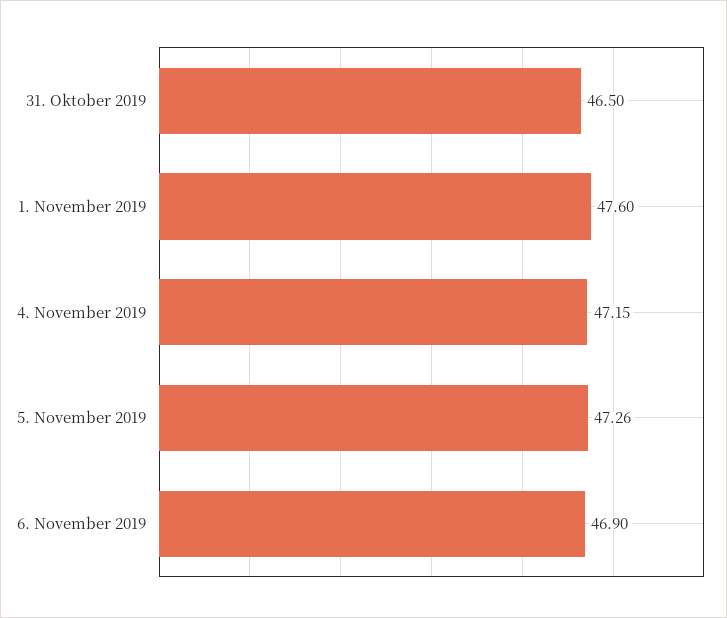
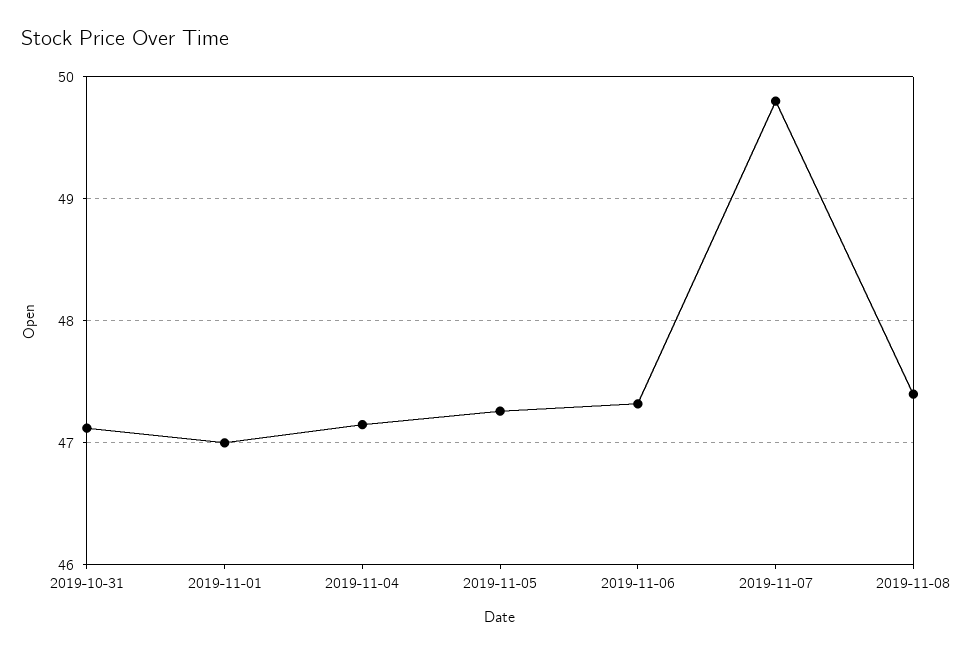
31. Oktober 2019: 46.5 -> 47.1
1. November 2019: 47.6 -> 47
6. November 2019: 46.9 -> 47.3
2019-11-07: none -> 49.8
2019-11-08: none -> 47.4

